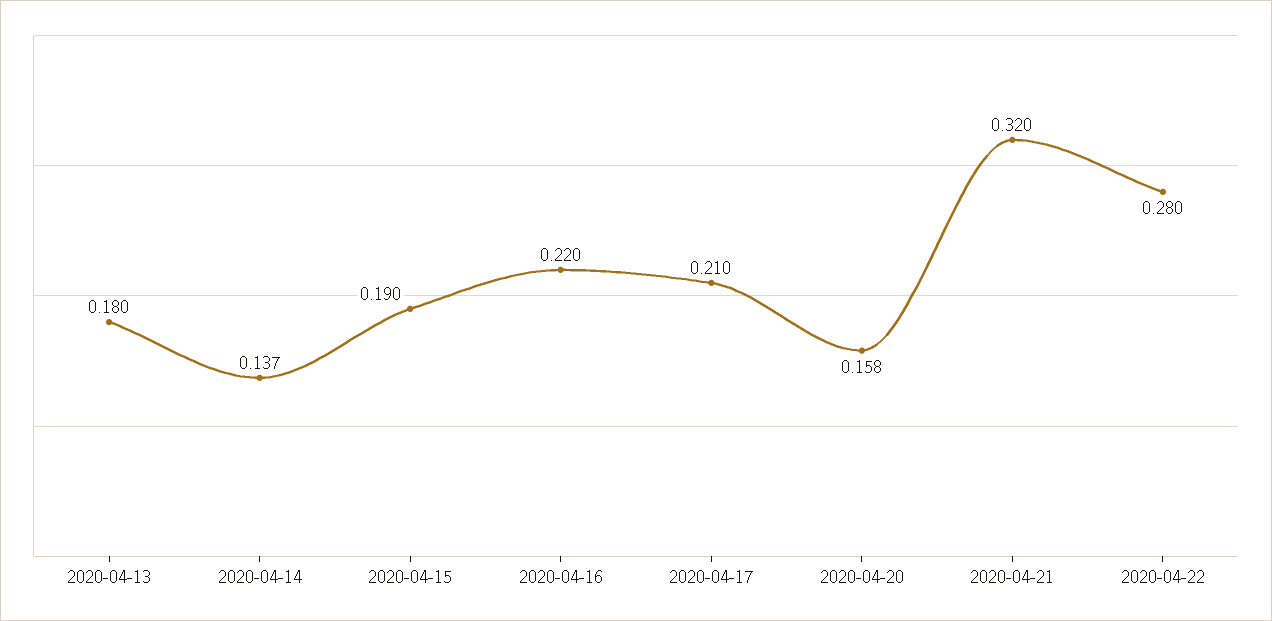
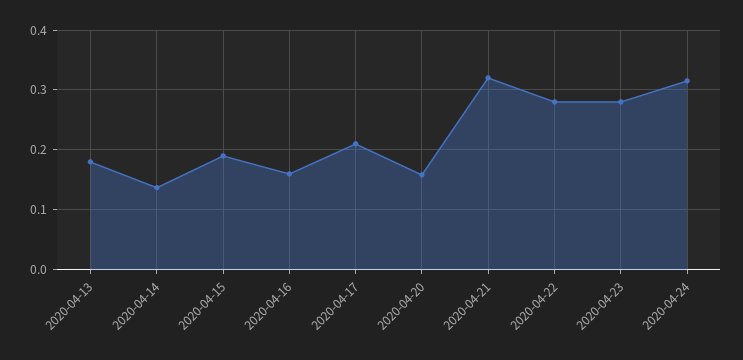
2020-04-16: 0.22 -> 0.16
2020-04-23: none -> 0.28
2020-04-24: none -> 0.32

